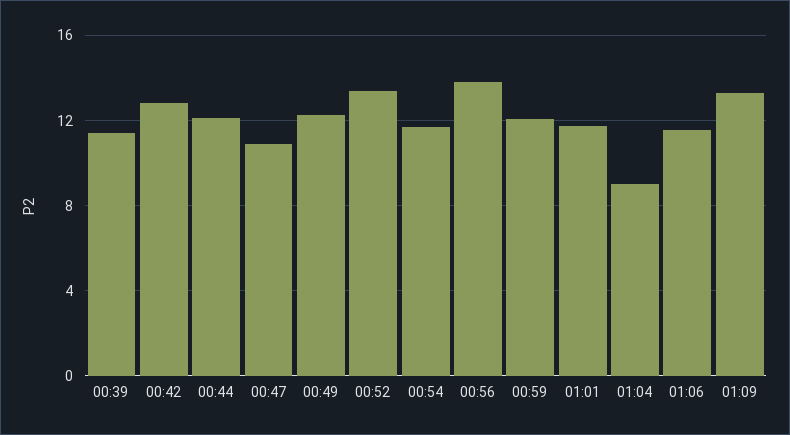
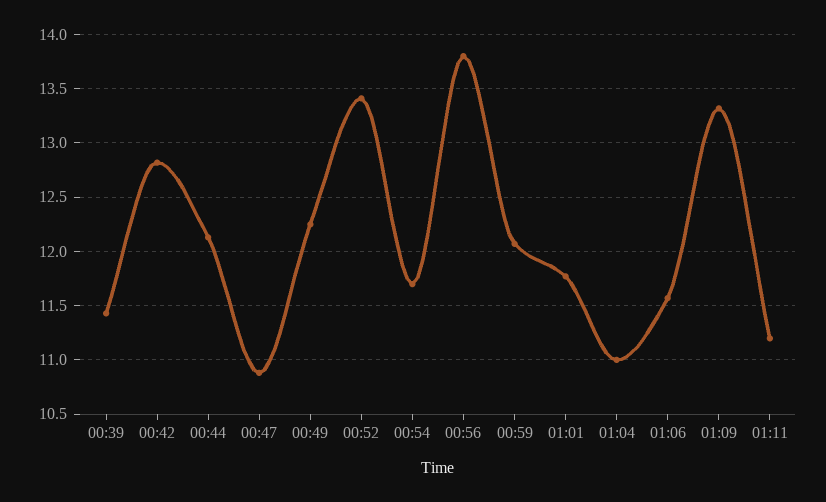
01:04: 9 -> 11
01:11: none -> 11.2

